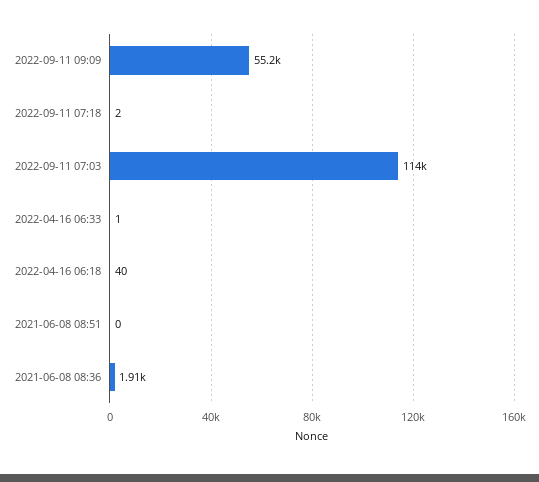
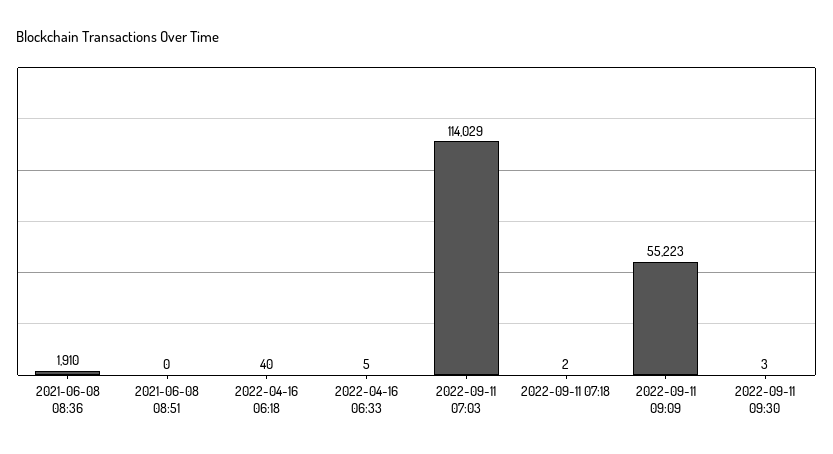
2022-04-16 06:33: 1 -> 5
2022-09-11 09:30: none -> 3

